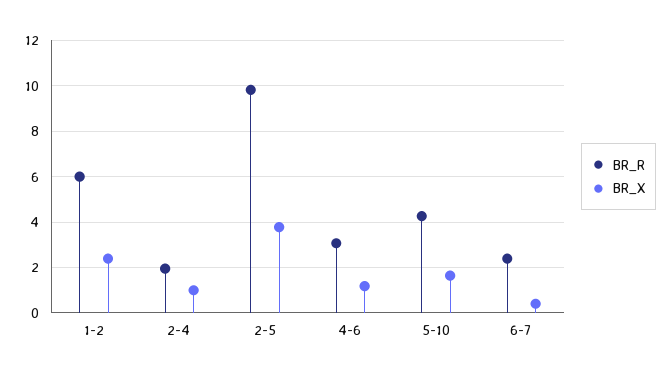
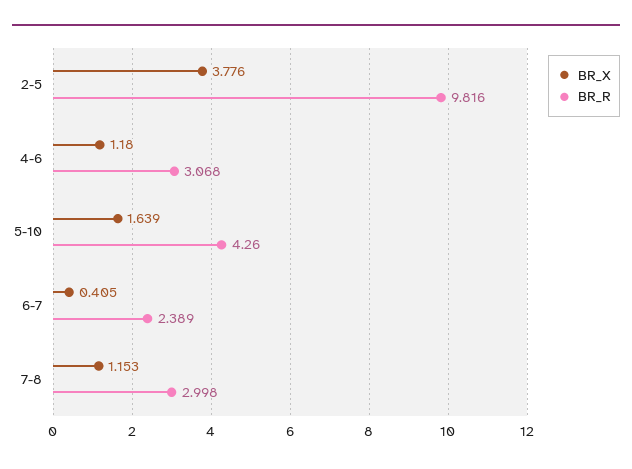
BR_R, 1-2: 6 -> none
BR_X, 1-2: 2.5 -> none
BR_R, 2-4: 2 -> none
BR_X, 2-4: 1 -> none
BR_X, 7-8: none -> 1.153
BR_R, 7-8: none -> 2.998

